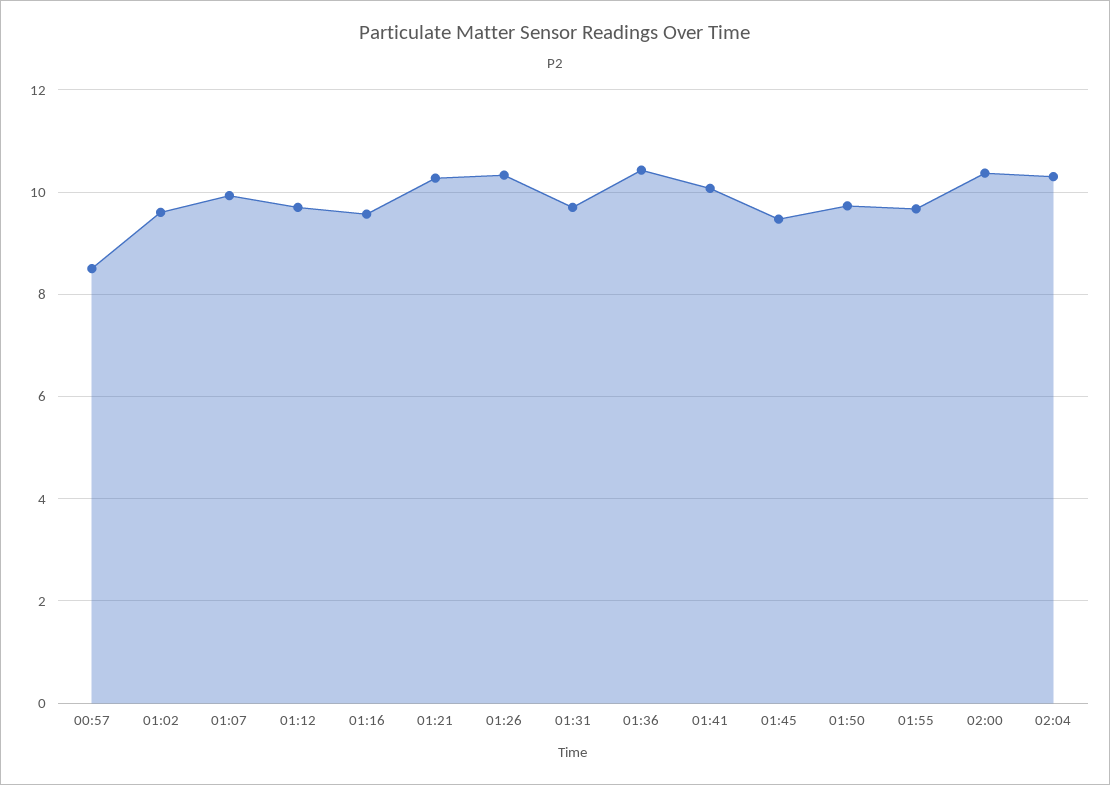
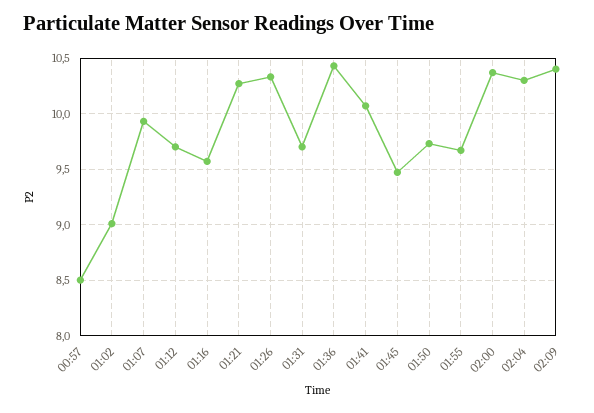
01:02: 9.6 -> 9
02:09: none -> 10.4

